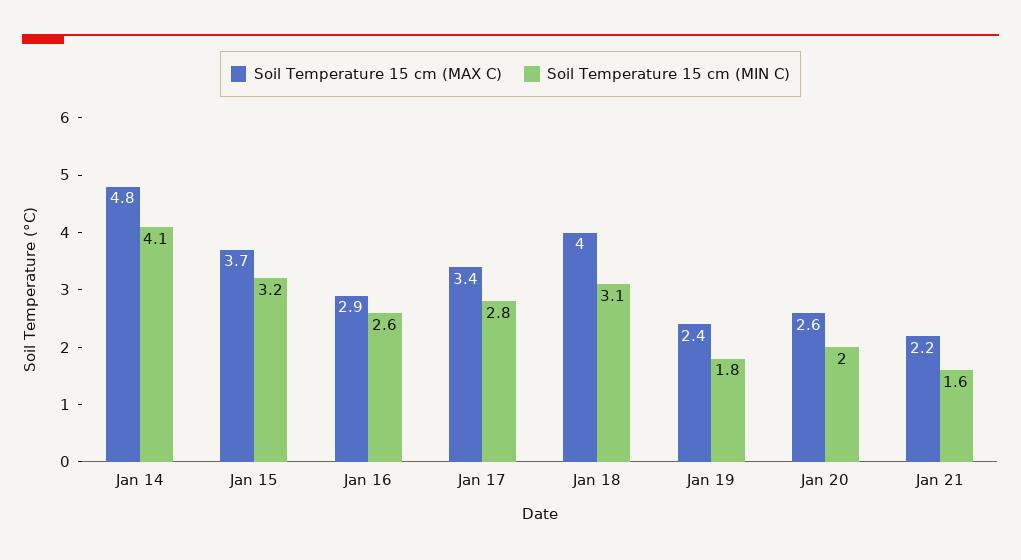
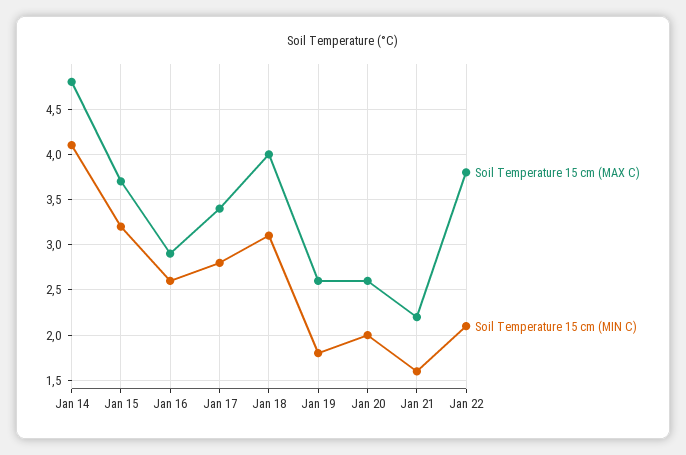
Soil Temperature 15 cm (MAX C), Jan 19: 2.4 -> 2.6
Soil Temperature 15 cm (MAX C), Jan 22: none -> 3.8
Soil Temperature 15 cm (MIN C), Jan 22: none -> 2.1

